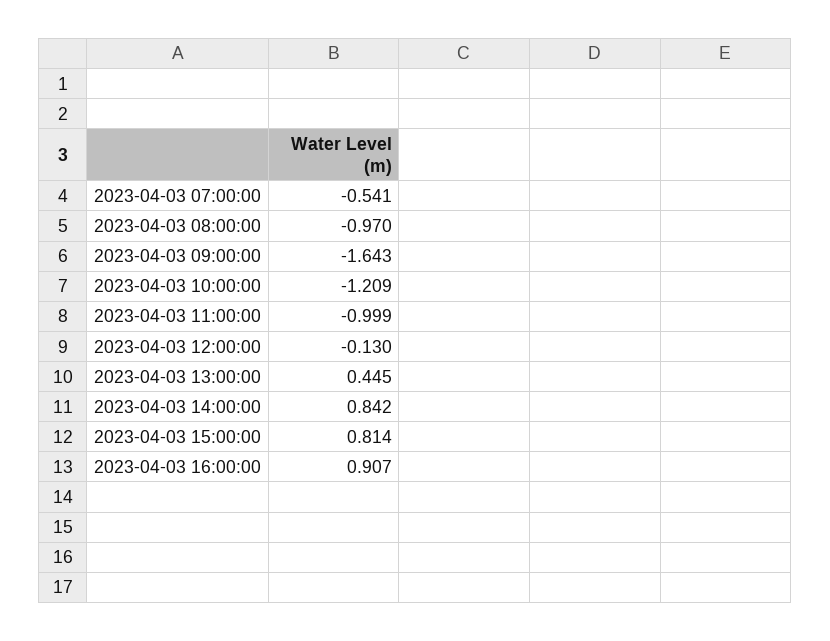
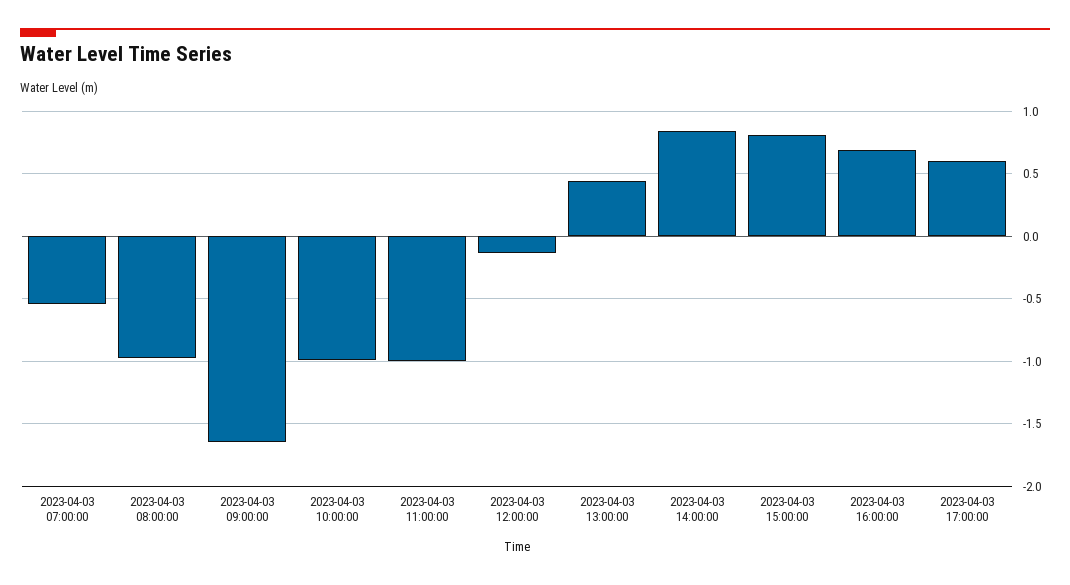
2023-04-03 10:00:00: -1.209 -> -1
2023-04-03 16:00:00: 0.907 -> 0.7
2023-04-03 17:00:00: none -> 0.6

